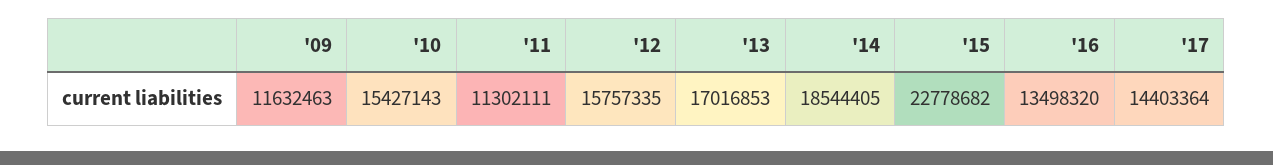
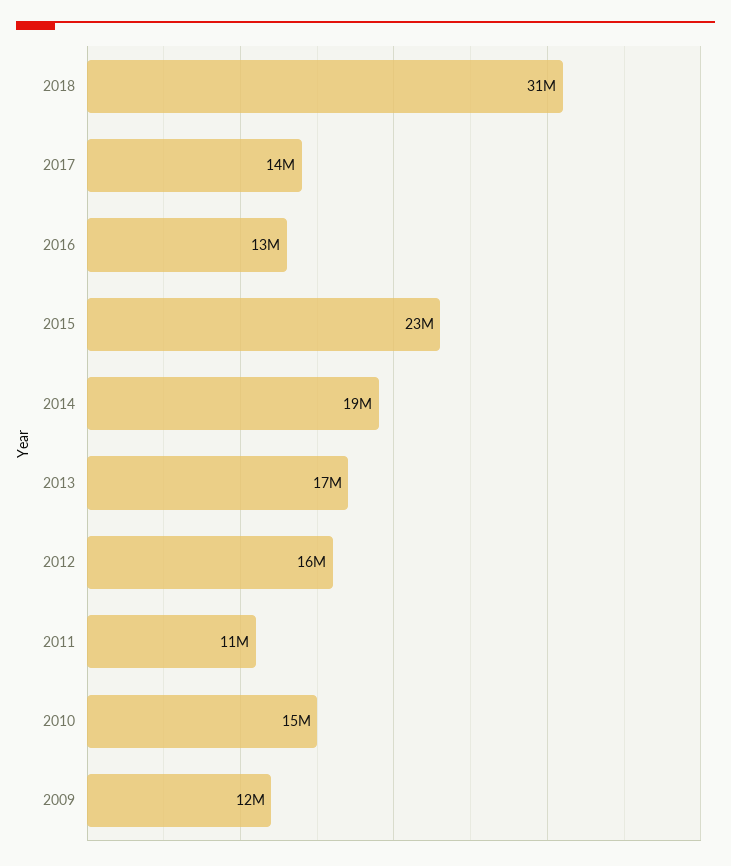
2018: none -> 31000000

